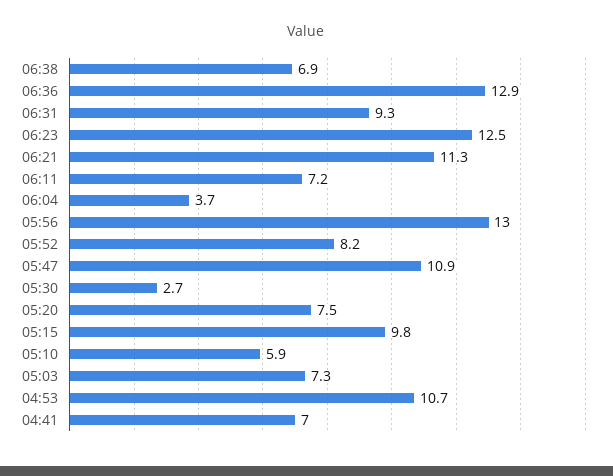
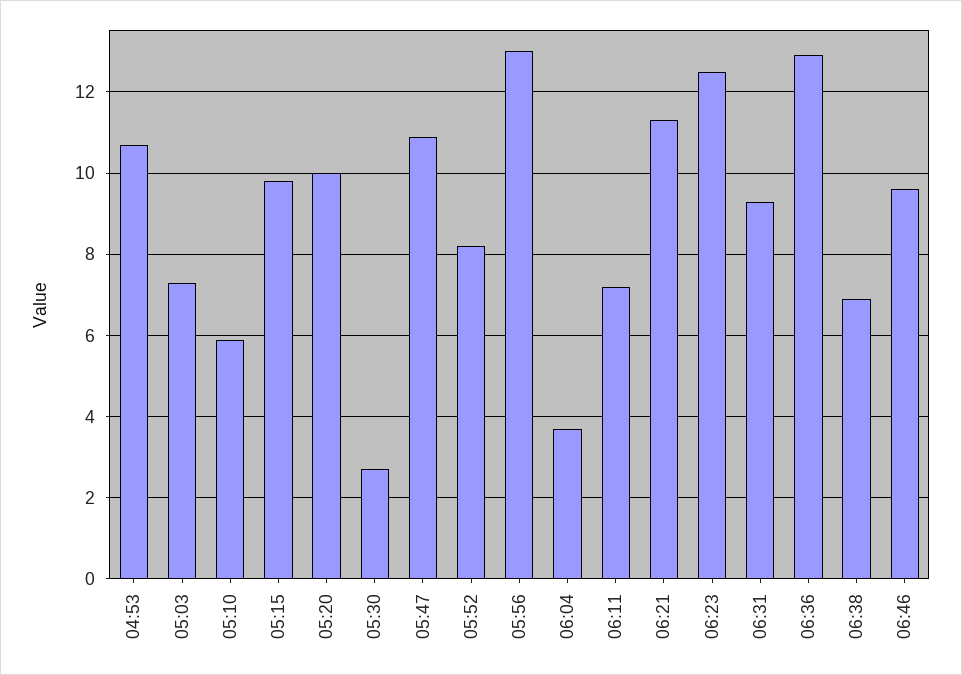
05:20: 7.5 -> 10
04:41: 7 -> none
06:46: none -> 9.5

